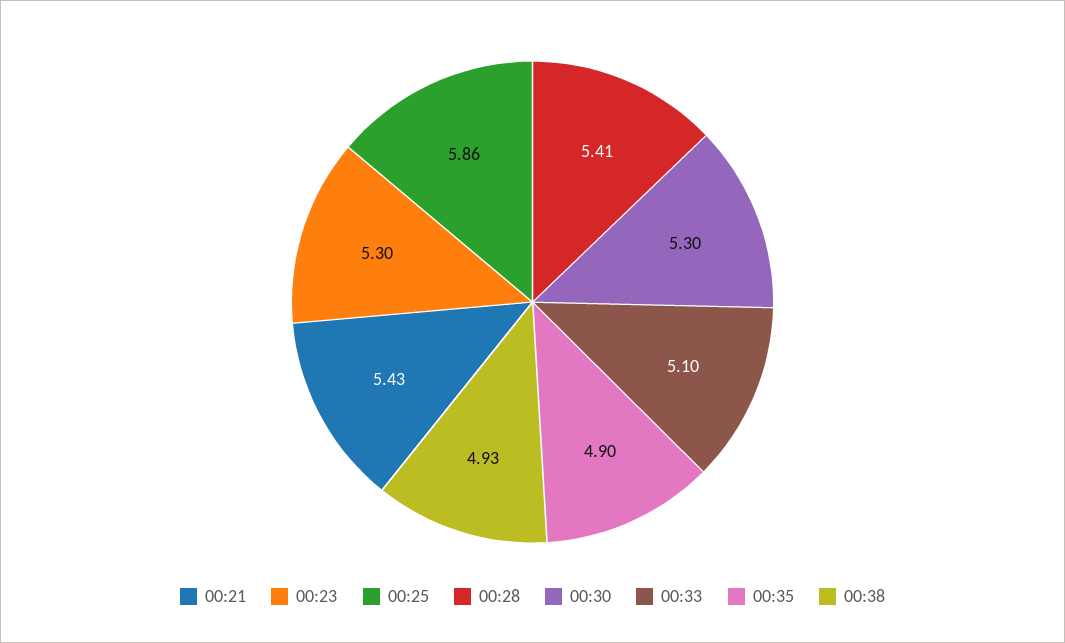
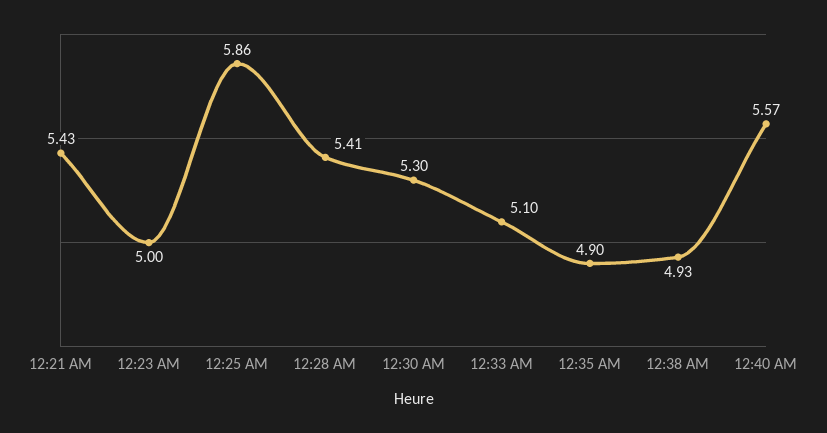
00:23: 5.3 -> 5
12:40 AM: none -> 5.57

